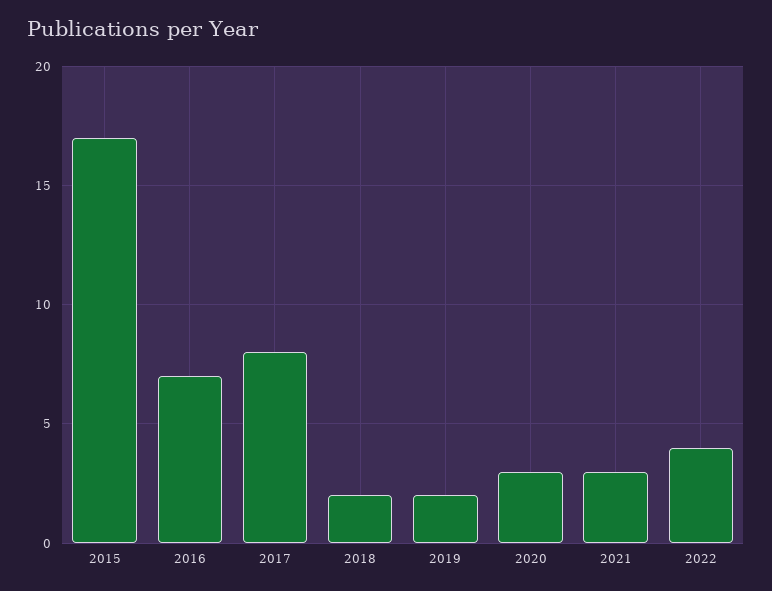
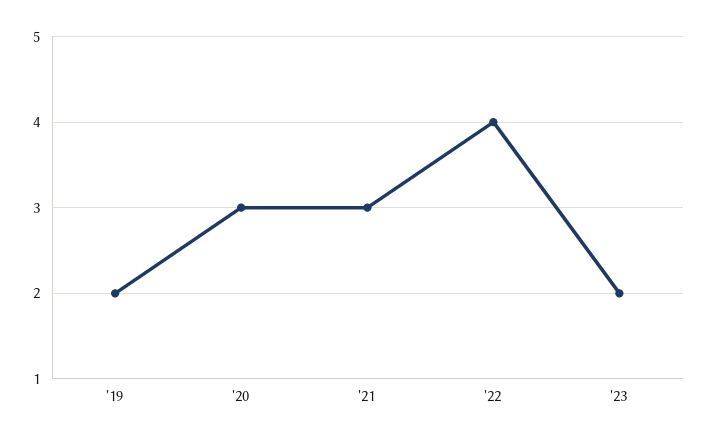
2015: 17 -> none
2016: 7 -> none
2017: 8 -> none
2018: 2 -> none
'23: none -> 2

